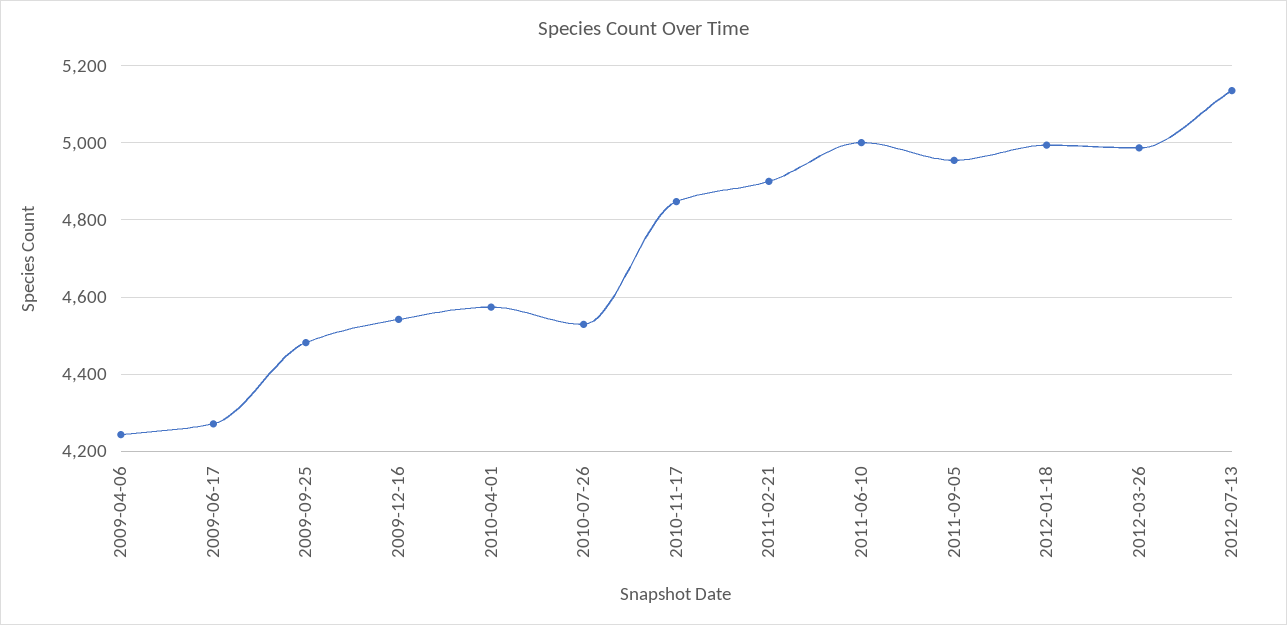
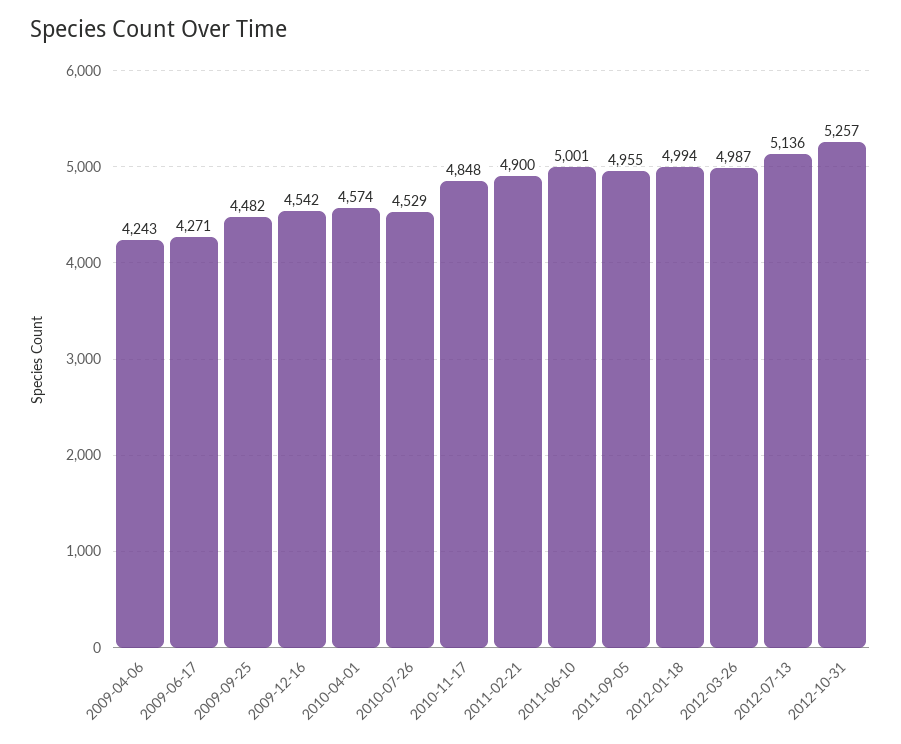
2012-10-31: none -> 5257

